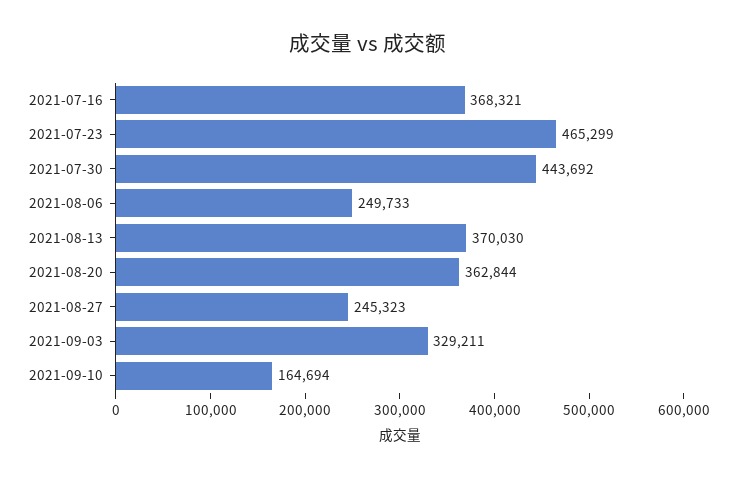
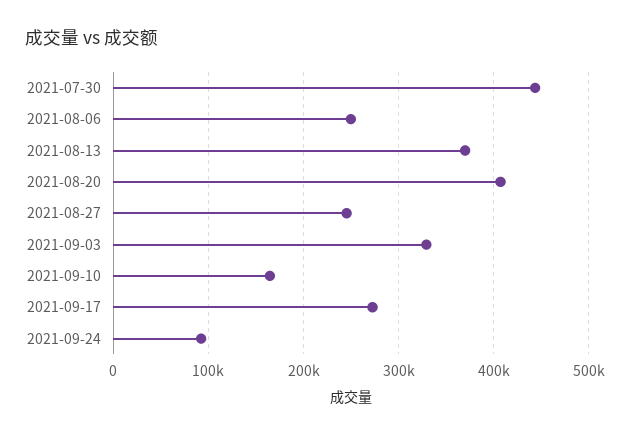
2021-07-16: 368321 -> none
2021-07-23: 465299 -> none
2021-08-20: 362844 -> 410000
2021-09-17: none -> 270000
2021-09-24: none -> 90000

